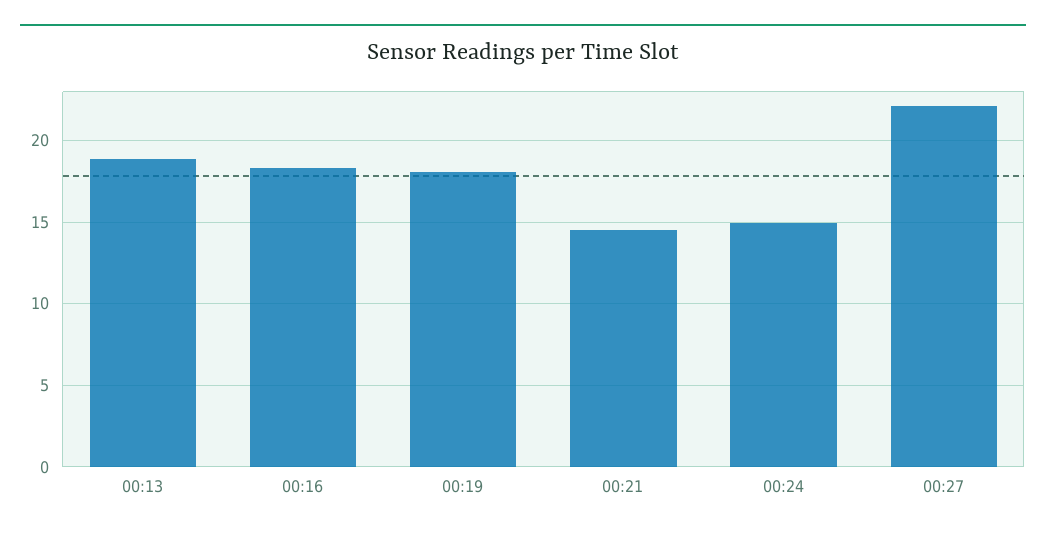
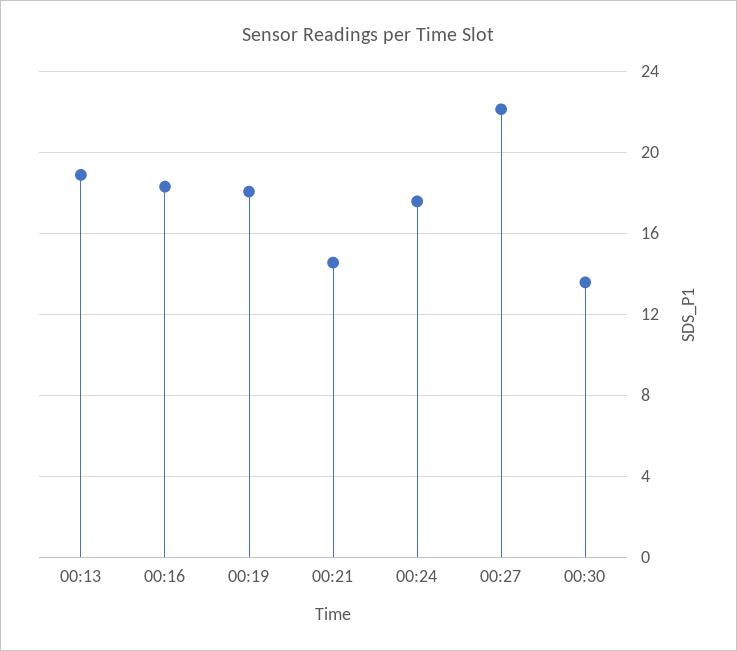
00:24: 15 -> 17.5
00:30: none -> 13.5

